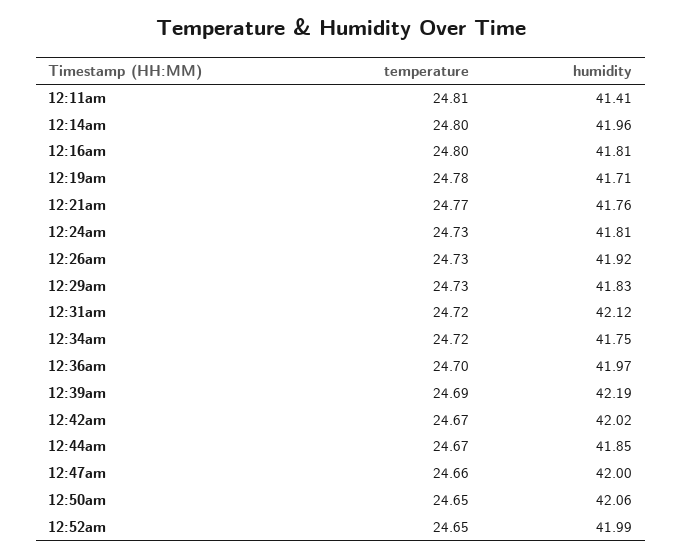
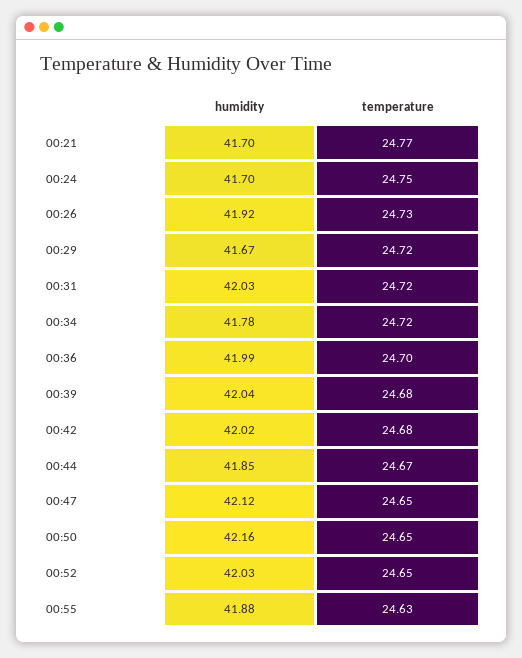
temperature, 12:11am: 24.81 -> none
humidity, 12:11am: 41.41 -> none
temperature, 12:14am: 24.8 -> none
humidity, 12:14am: 41.96 -> none
temperature, 12:16am: 24.8 -> none
humidity, 12:16am: 41.81 -> none
temperature, 12:19am: 24.78 -> none
humidity, 12:19am: 41.71 -> none
humidity, 12:21am: 41.76 -> 41.7
temperature, 12:24am: 24.73 -> 24.75
humidity, 12:24am: 41.81 -> 41.7
temperature, 12:29am: 24.73 -> 24.72
humidity, 12:29am: 41.83 -> 41.67
humidity, 12:31am: 42.12 -> 42.03
humidity, 12:34am: 41.75 -> 41.78
humidity, 12:36am: 41.97 -> 41.99
temperature, 12:39am: 24.69 -> 24.68
humidity, 12:39am: 42.19 -> 42.04
temperature, 12:42am: 24.67 -> 24.68
temperature, 12:47am: 24.66 -> 24.65
humidity, 12:47am: 42 -> 42.12
humidity, 12:50am: 42.06 -> 42.16
humidity, 12:52am: 41.99 -> 42.03
humidity, 00:55: none -> 41.88
temperature, 00:55: none -> 24.63

